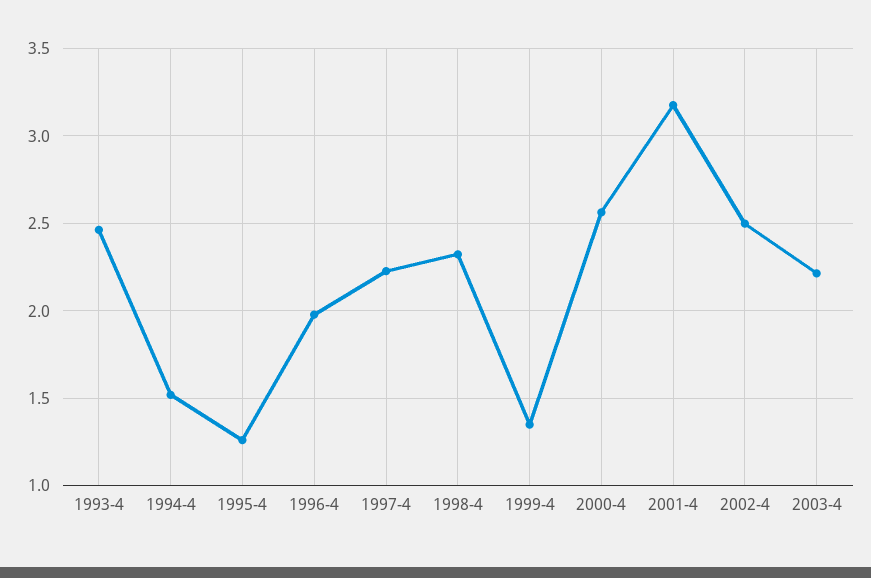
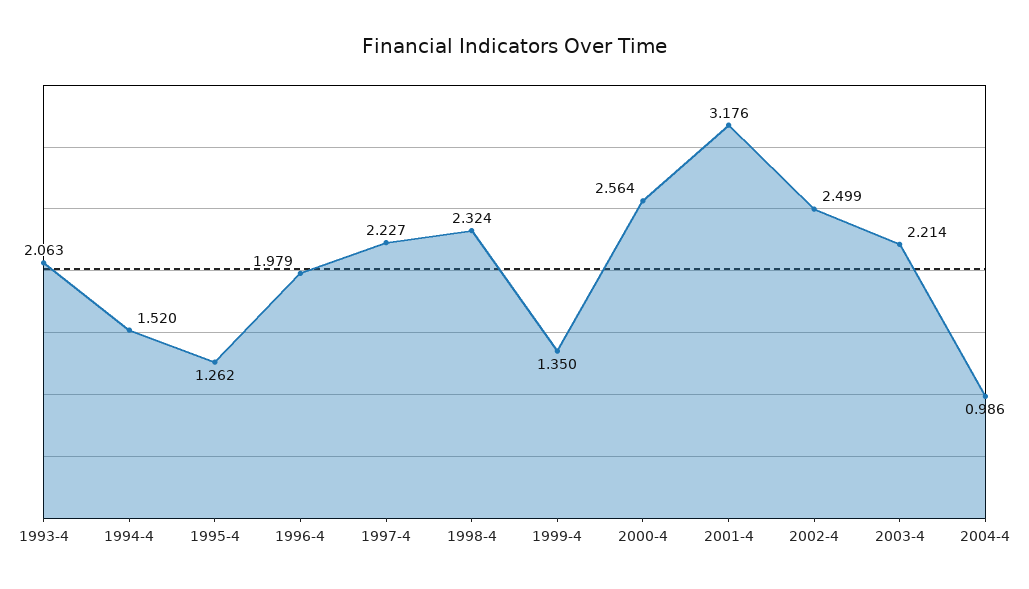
1993-4: 2.45 -> 2.063
2004-4: none -> 0.986

